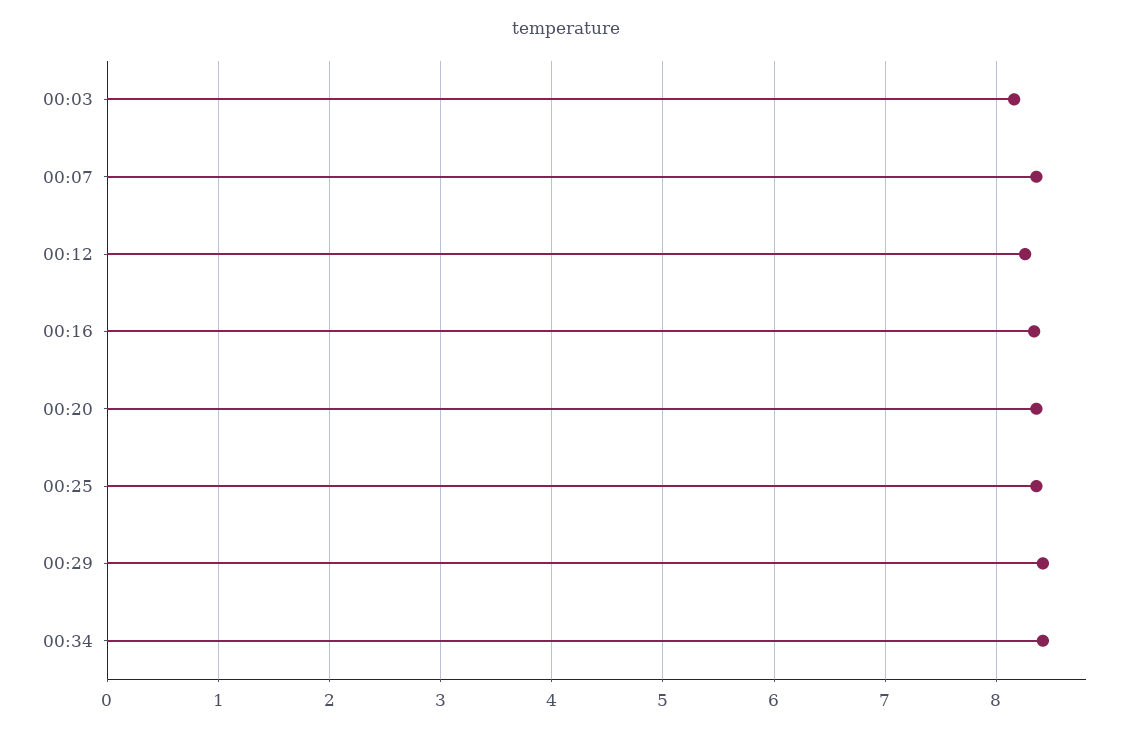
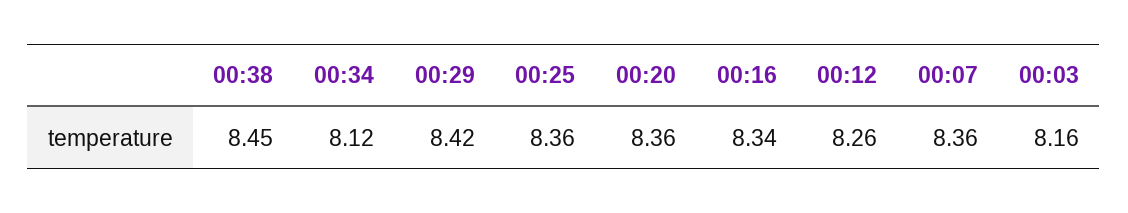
00:34: 8.4 -> 8.12
00:38: none -> 8.45

